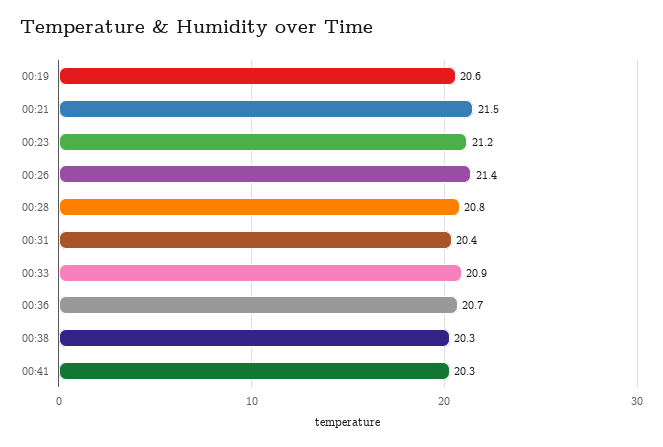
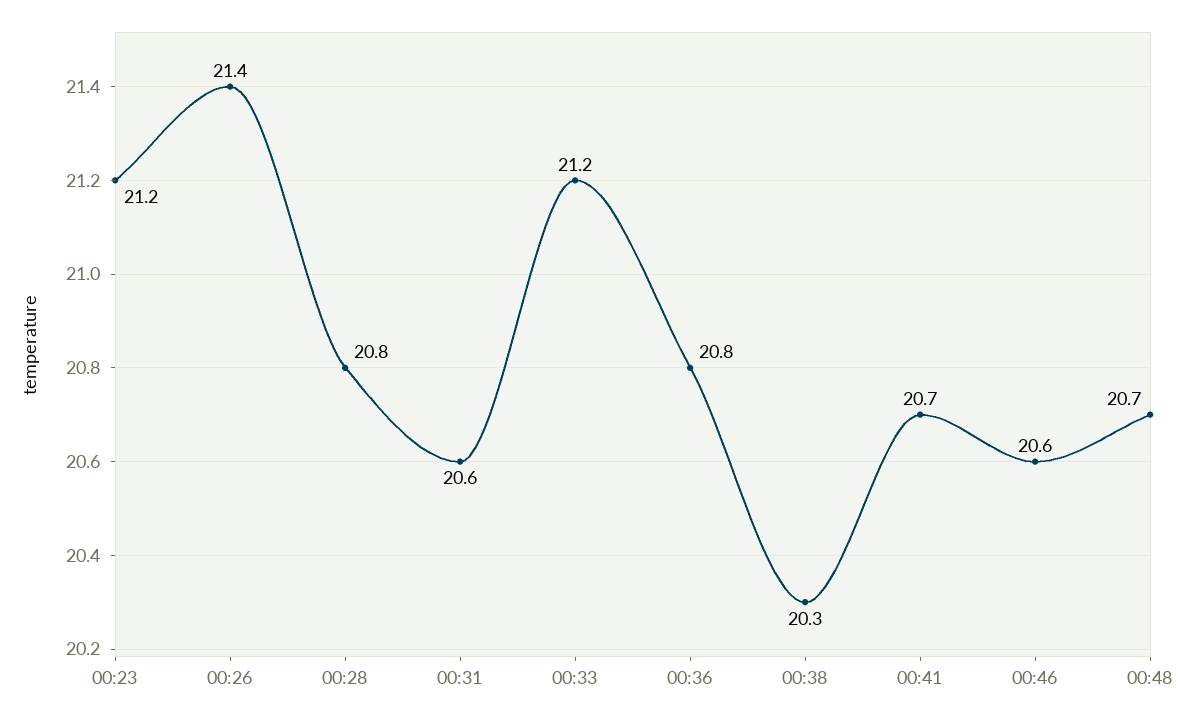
00:19: 20.6 -> none
00:21: 21.5 -> none
00:31: 20.4 -> 20.6
00:33: 20.9 -> 21.2
00:36: 20.7 -> 20.8
00:41: 20.3 -> 20.7
00:46: none -> 20.6
00:48: none -> 20.7

